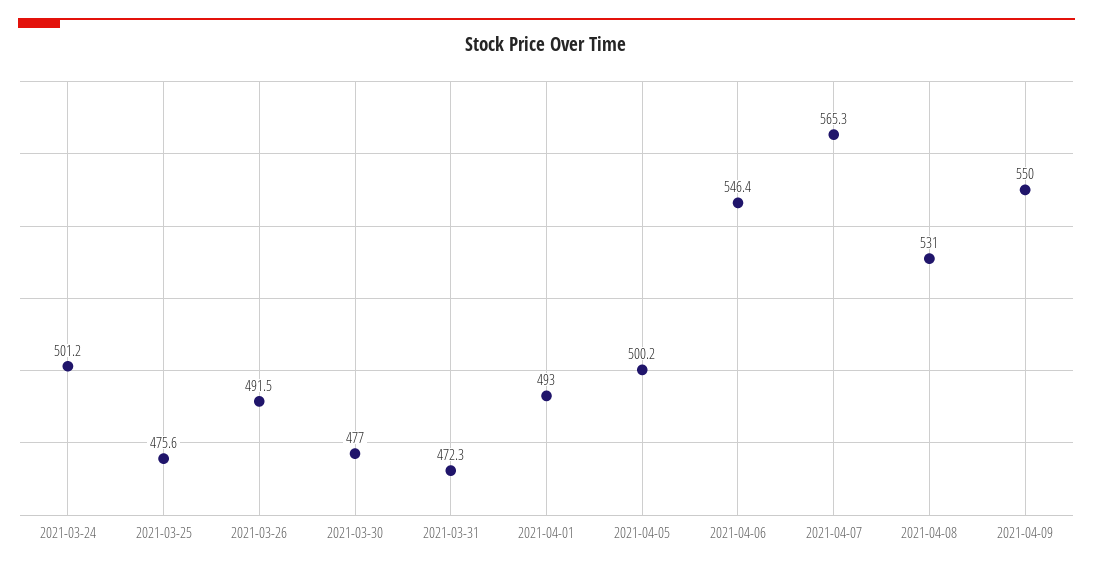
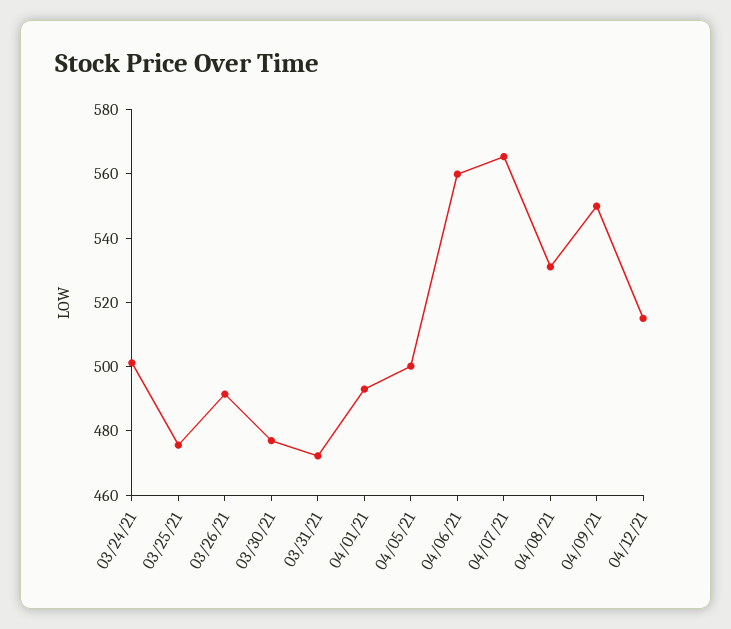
2021-04-06: 546.4 -> 560
04/12/21: none -> 515

